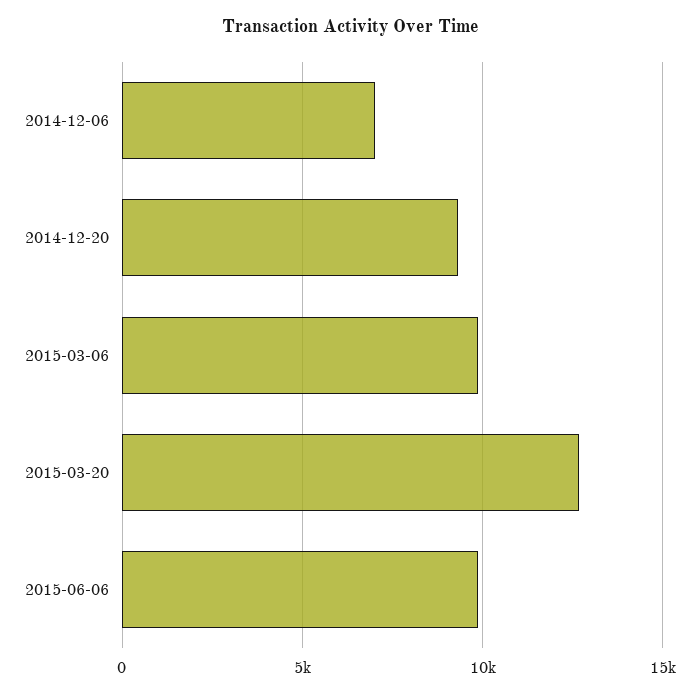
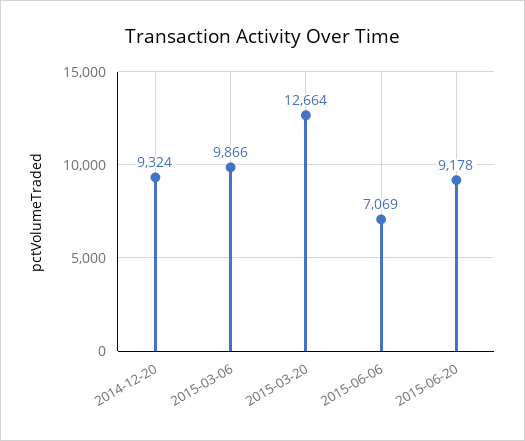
2014-12-06: 7000 -> none
2015-06-06: 10000 -> 7069
2015-06-20: none -> 9178

